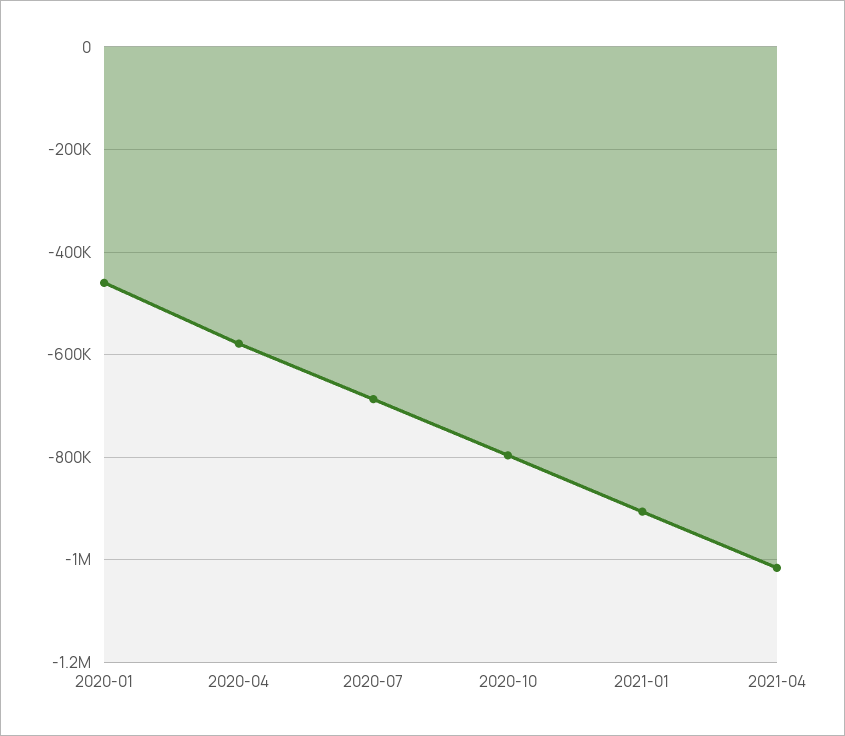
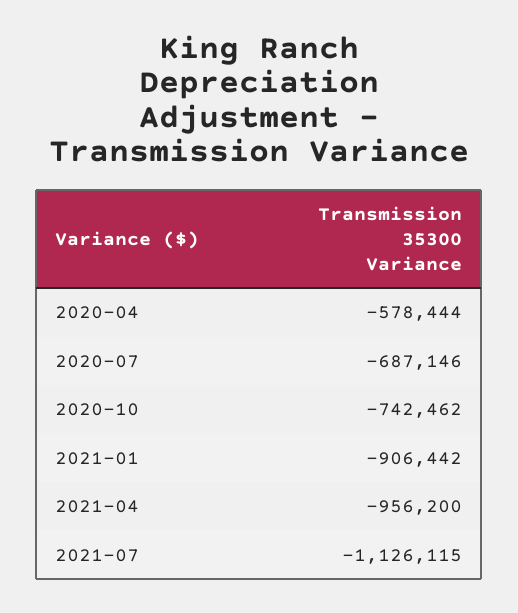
2020-01: -460000 -> none
2020-10: -800000 -> -742462
2021-04: -1020000 -> -956200
2021-07: none -> -1126115

